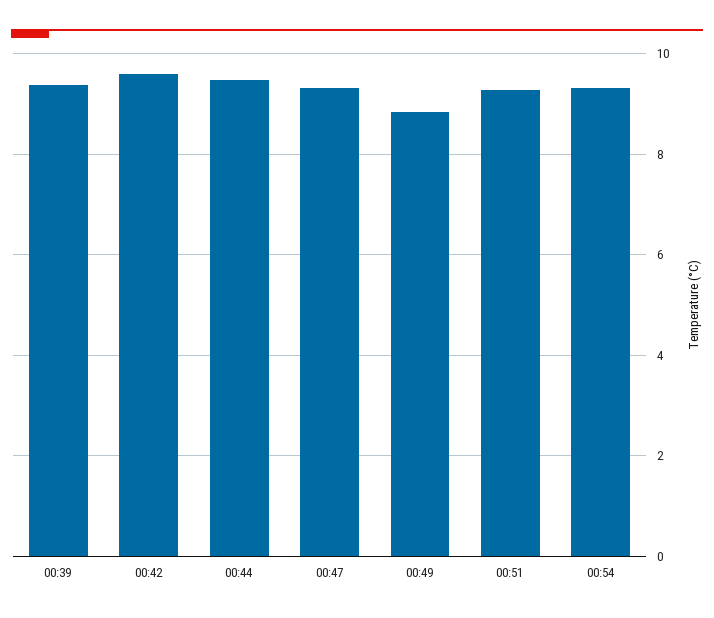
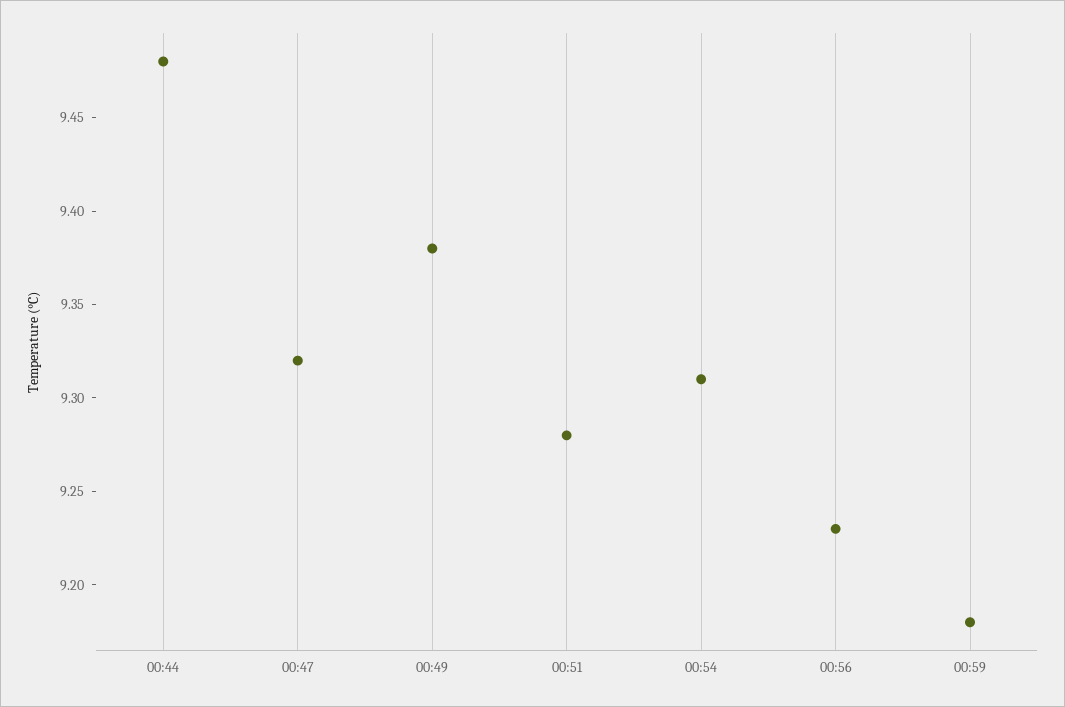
00:39: 9.4 -> none
00:42: 9.6 -> none
00:49: 8.8 -> 9.38
00:56: none -> 9.23
00:59: none -> 9.18

